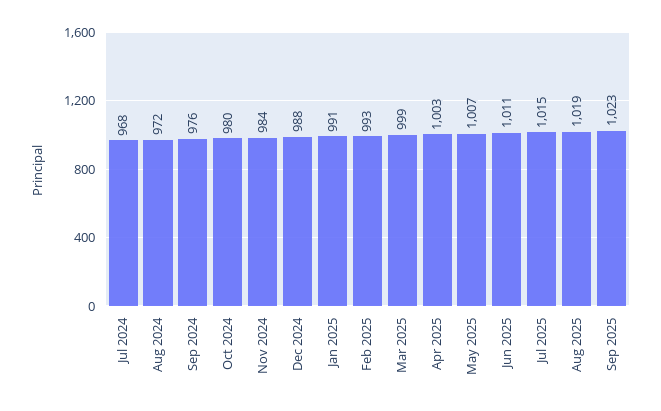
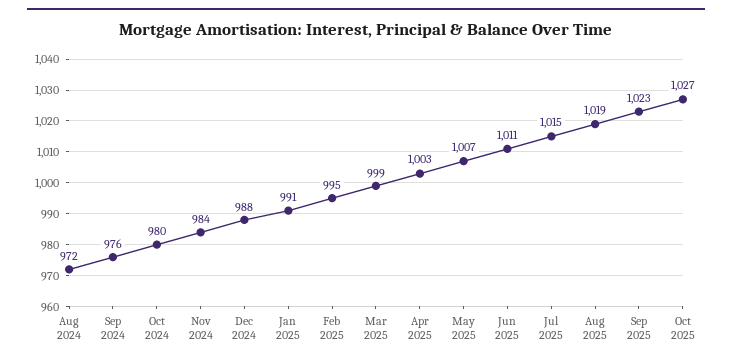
Jul 2024: 968 -> none
Feb 2025: 993 -> 995
Oct 2025: none -> 1027

